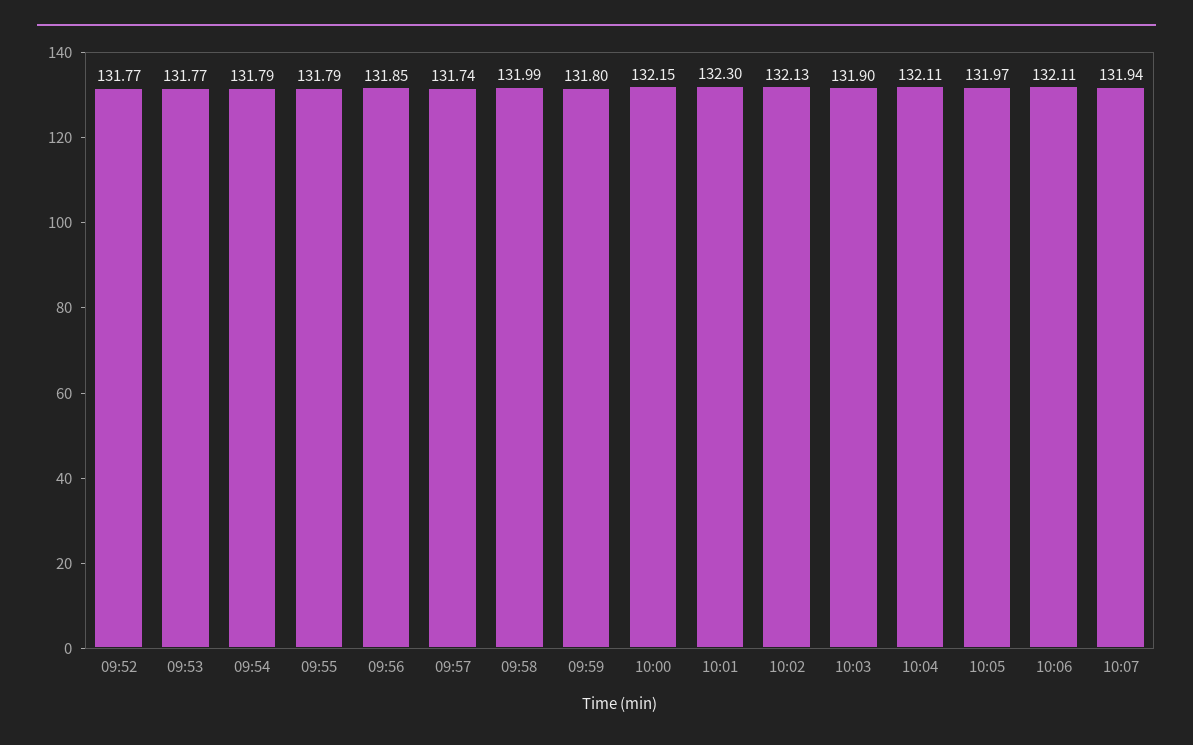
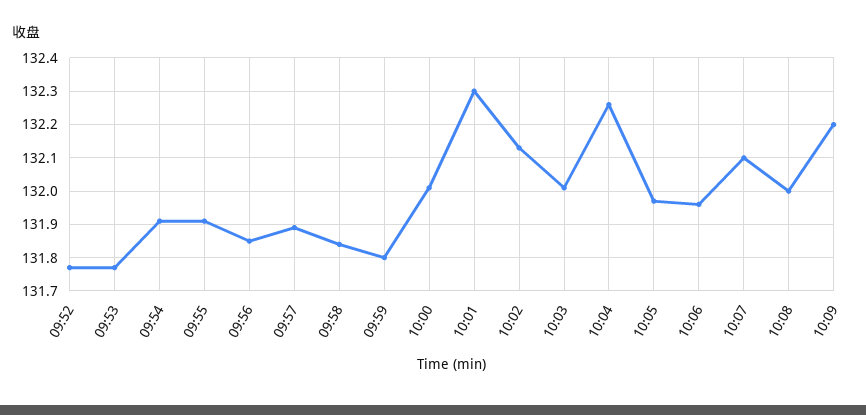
09:54: 131.79 -> 131.9
09:55: 131.79 -> 131.9
09:57: 131.74 -> 131.9
09:58: 131.99 -> 131.85
10:00: 132.15 -> 132
10:03: 131.9 -> 132
10:04: 132.11 -> 132.25
10:06: 132.11 -> 131.95
10:07: 131.94 -> 132.1
10:08: none -> 132
10:09: none -> 132.2

